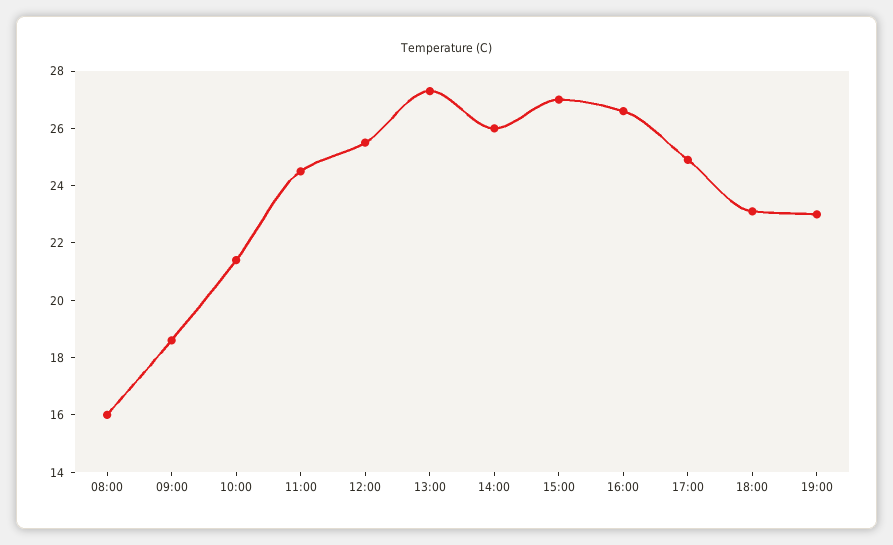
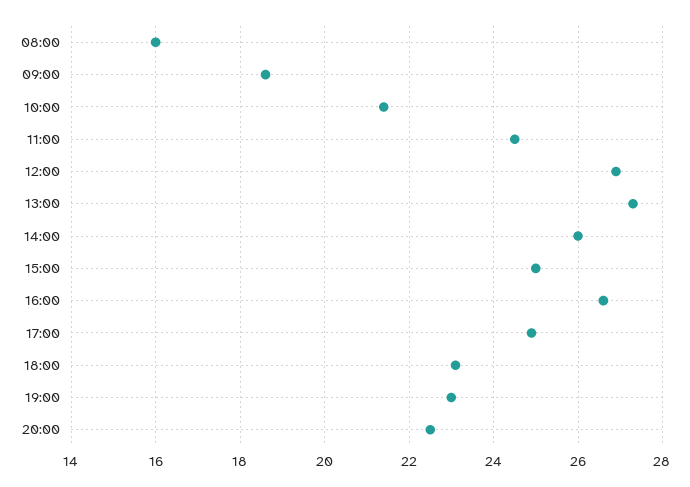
12:00: 25.5 -> 27
15:00: 27 -> 25
20:00: none -> 22.5

